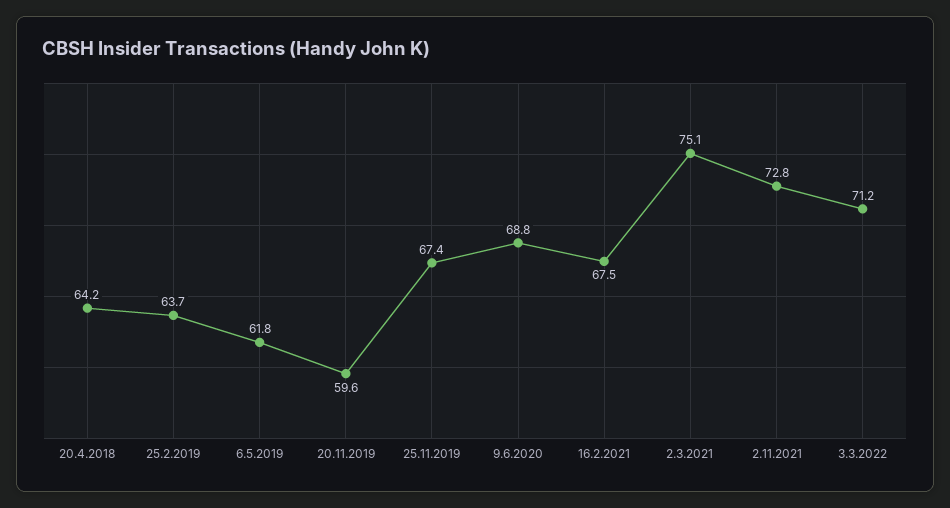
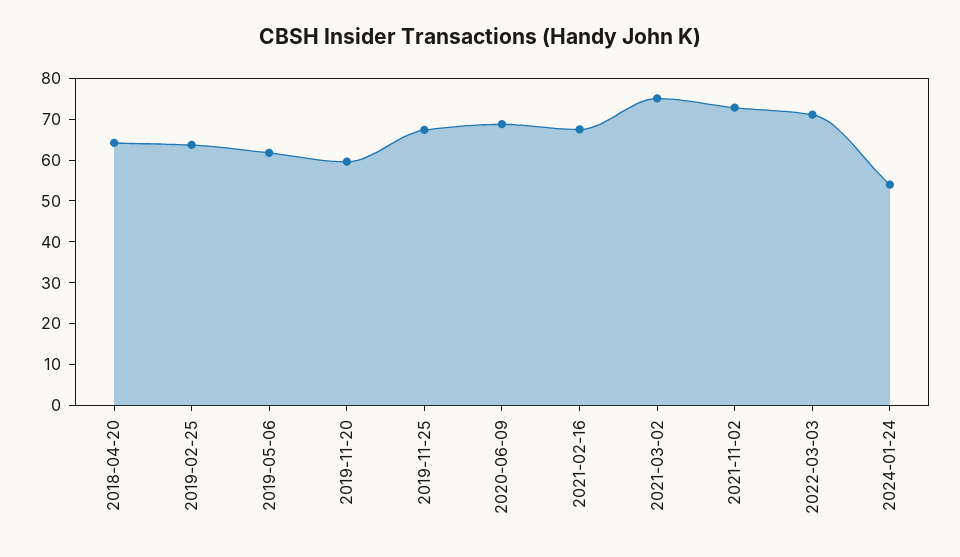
2024-01-24: none -> 54

